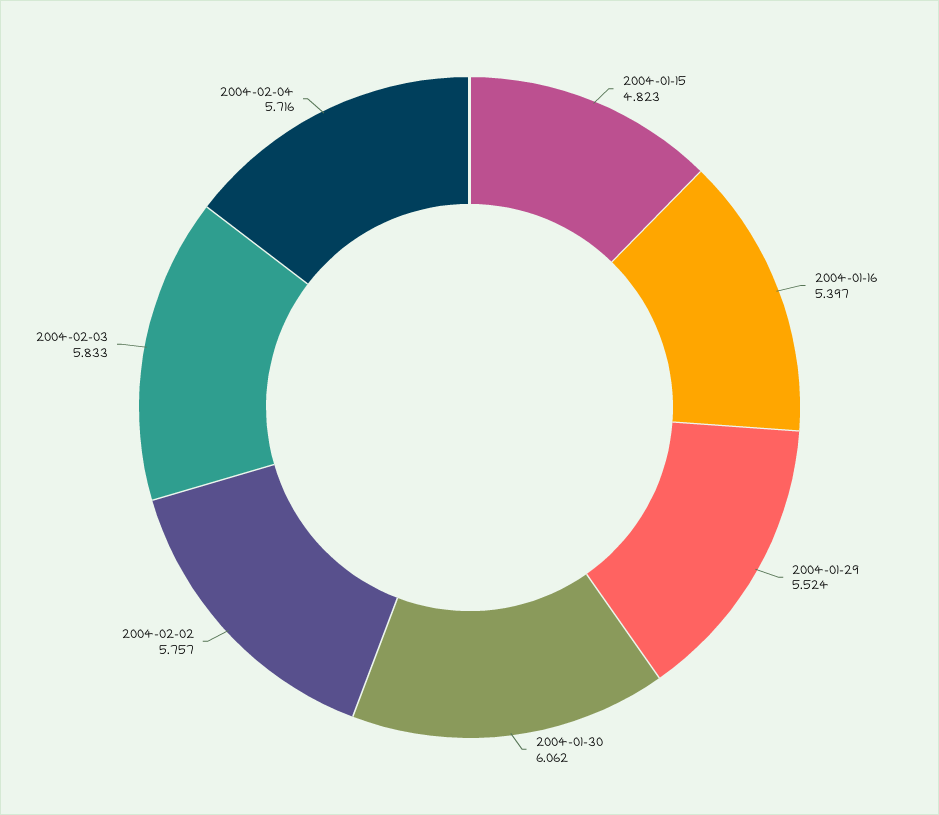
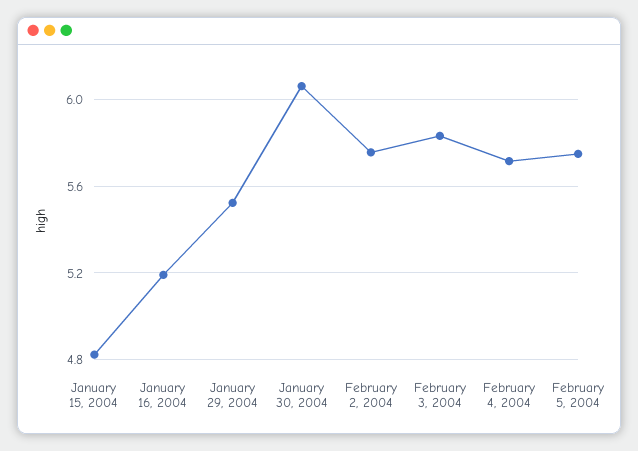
2004-01-16: 5.397 -> 5.2
February 5, 2004: none -> 5.75

